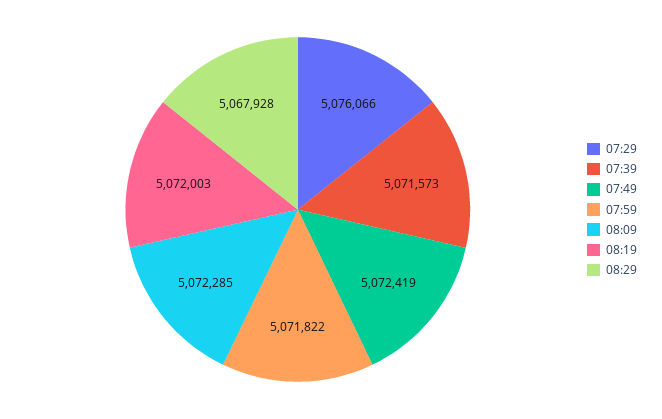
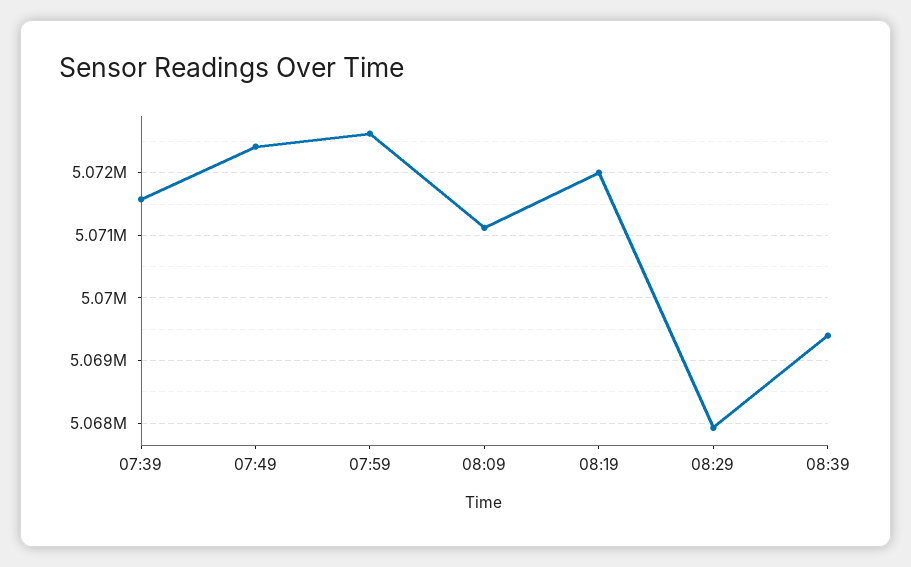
07:29: 5076066 -> none
07:59: 5071822 -> 5072600
08:09: 5072285 -> 5071100
08:39: none -> 5069400

